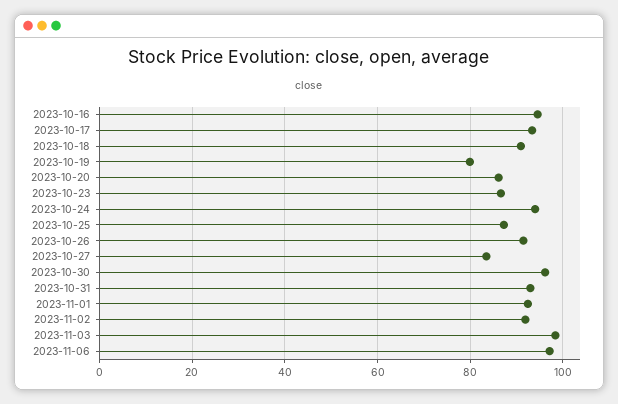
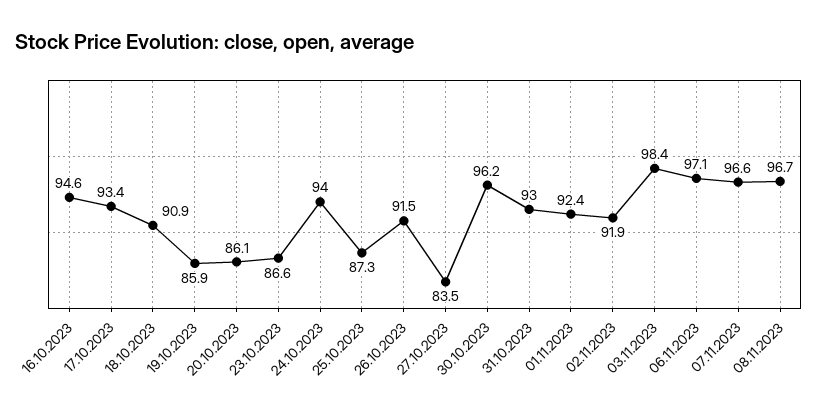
2023-10-19: 80 -> 85.9
07.11.2023: none -> 96.6
08.11.2023: none -> 96.7

